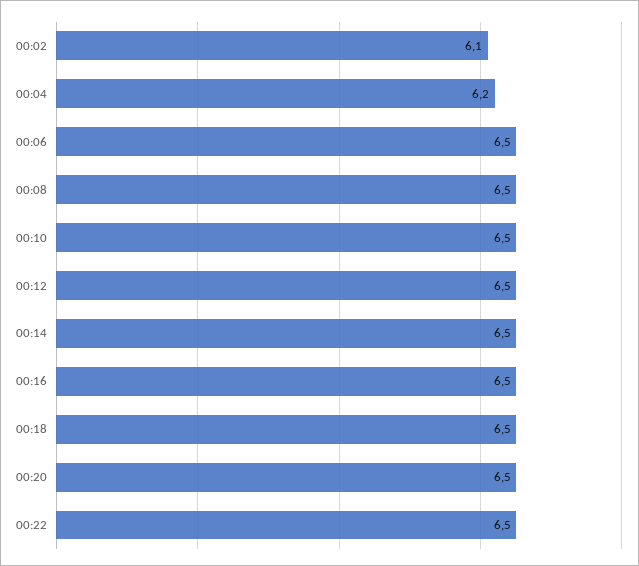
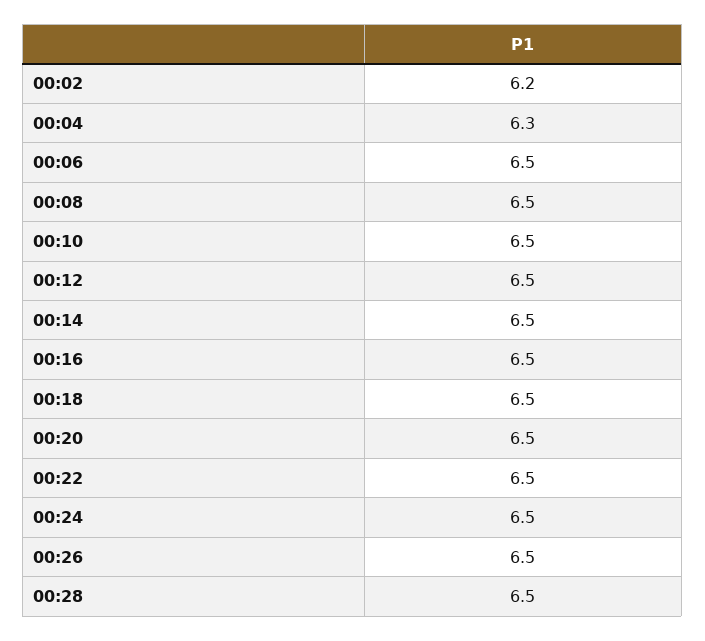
00:02: 6.1 -> 6.2
00:04: 6.2 -> 6.3
00:24: none -> 6.5
00:26: none -> 6.5
00:28: none -> 6.5

